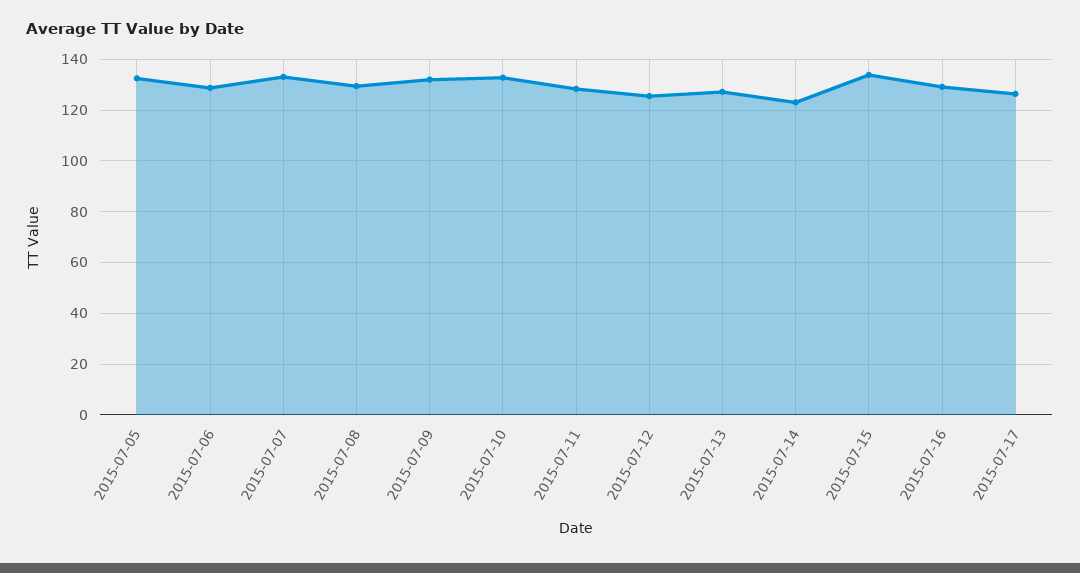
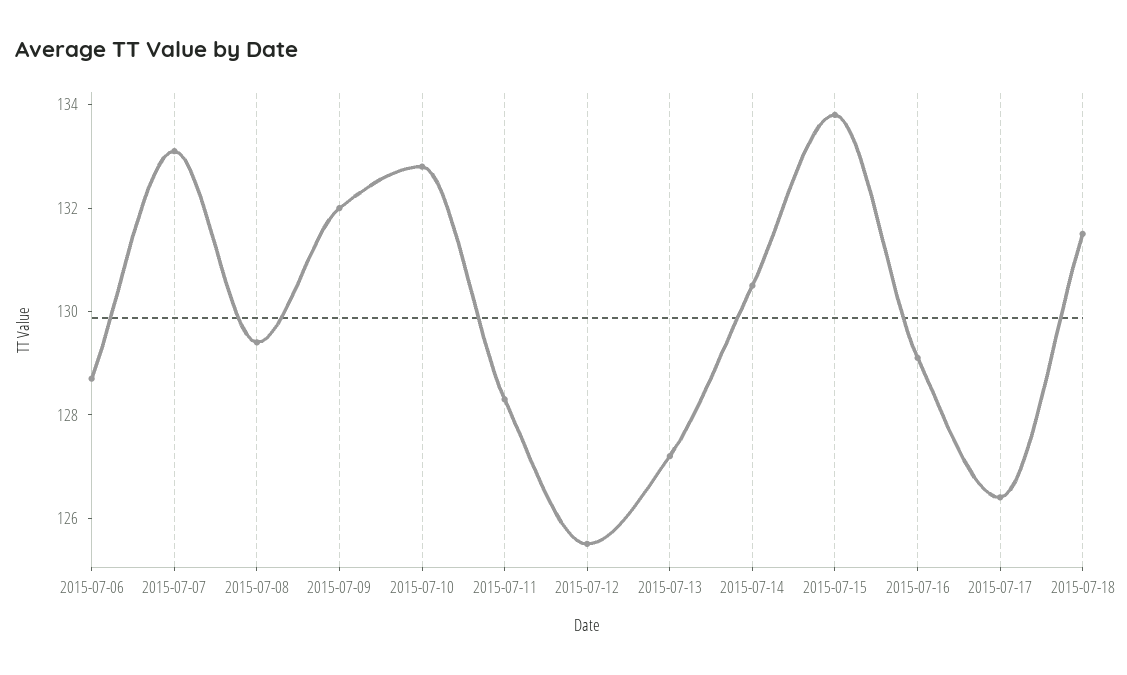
2015-07-05: 132.5 -> none
2015-07-14: 122.5 -> 130.5
2015-07-18: none -> 131.5

